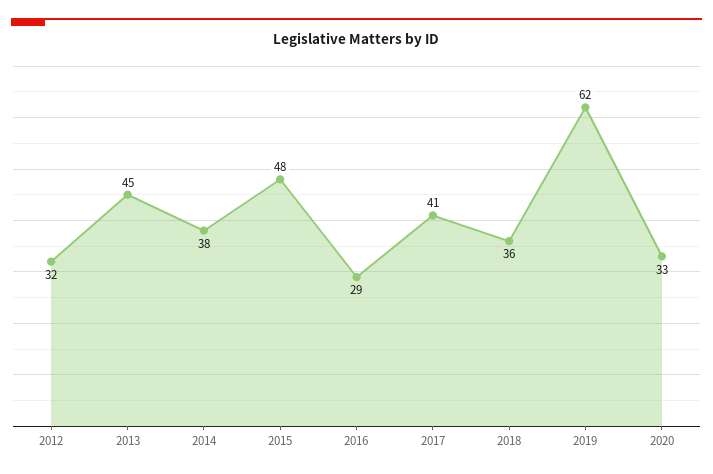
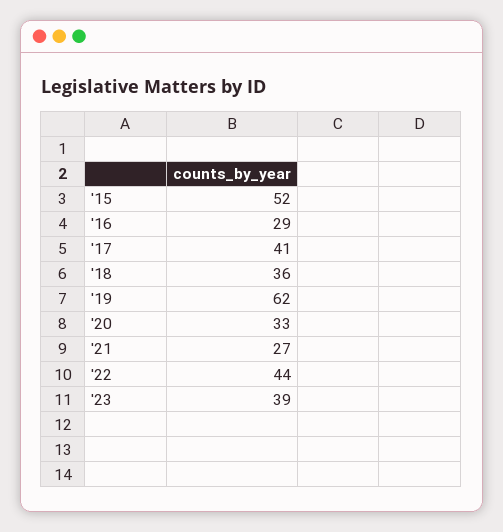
2012: 32 -> none
2013: 45 -> none
2014: 38 -> none
2015: 48 -> 52
'21: none -> 27
'22: none -> 44
'23: none -> 39

